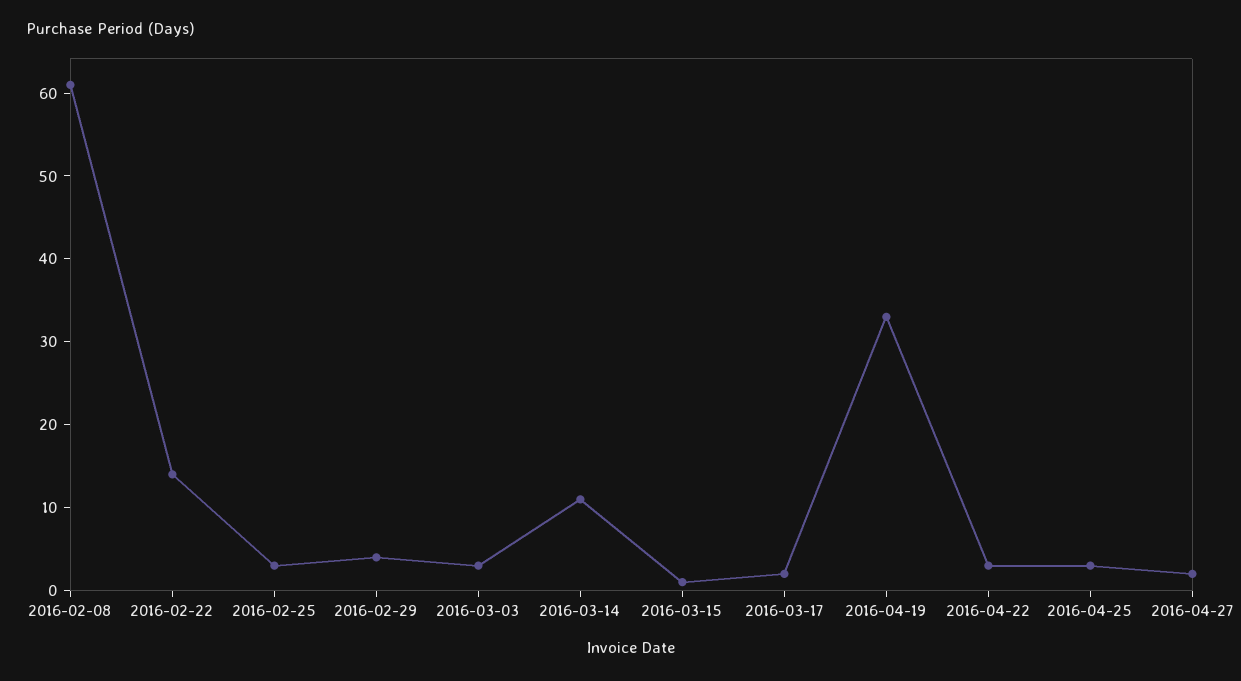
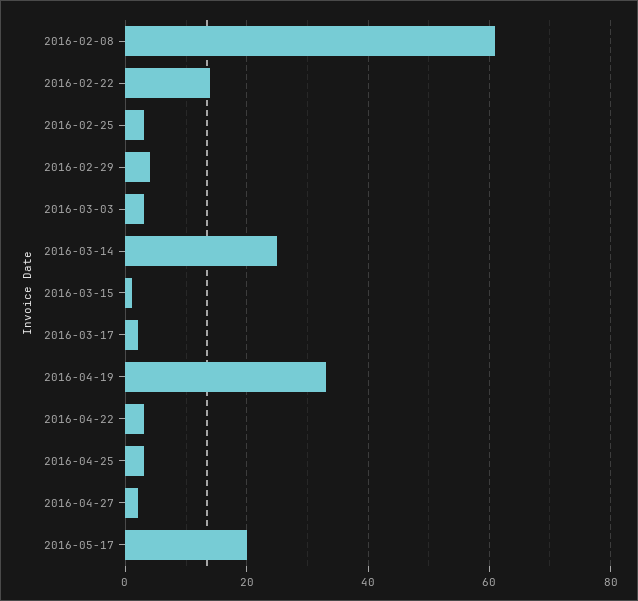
2016-03-14: 11 -> 25
2016-05-17: none -> 20

